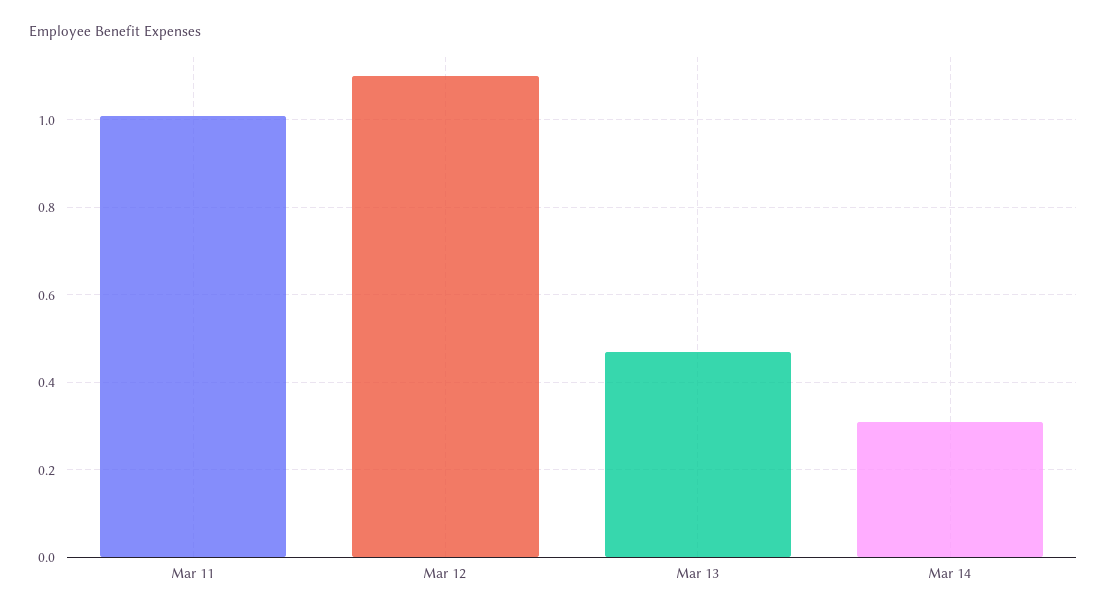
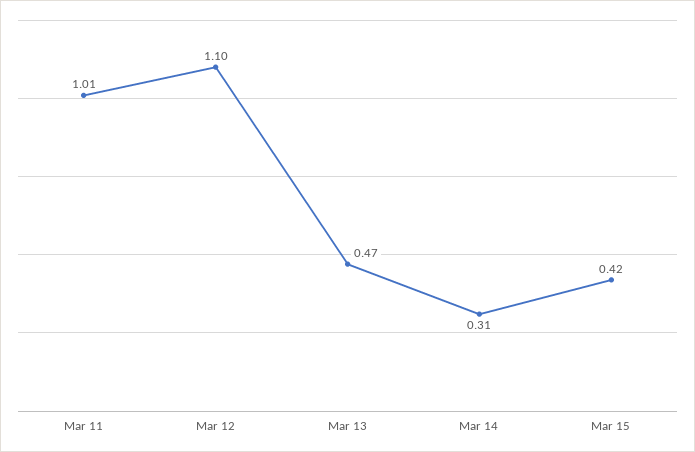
Mar 15: none -> 0.42

